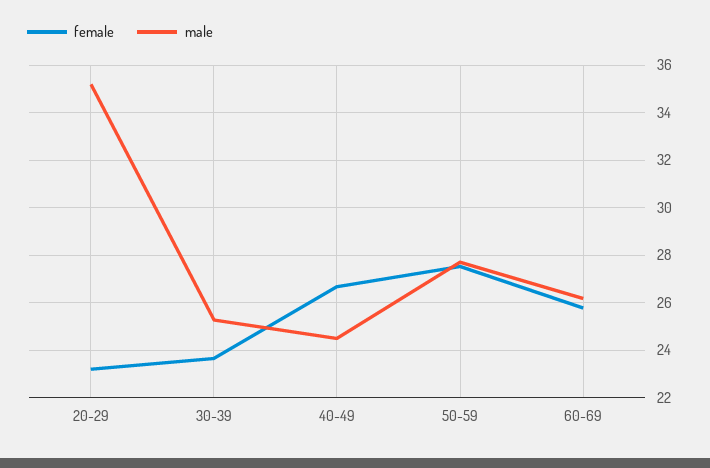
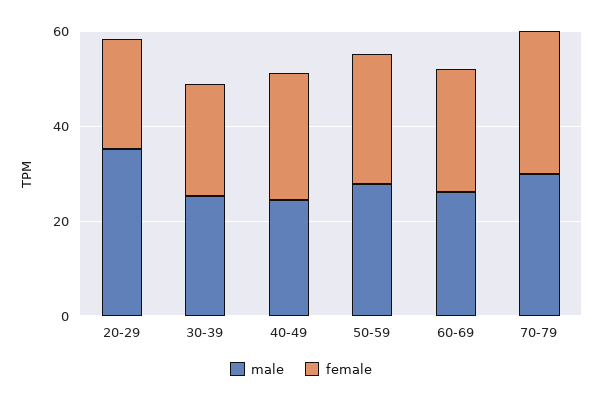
male, 70-79: none -> 30
female, 70-79: none -> 30

